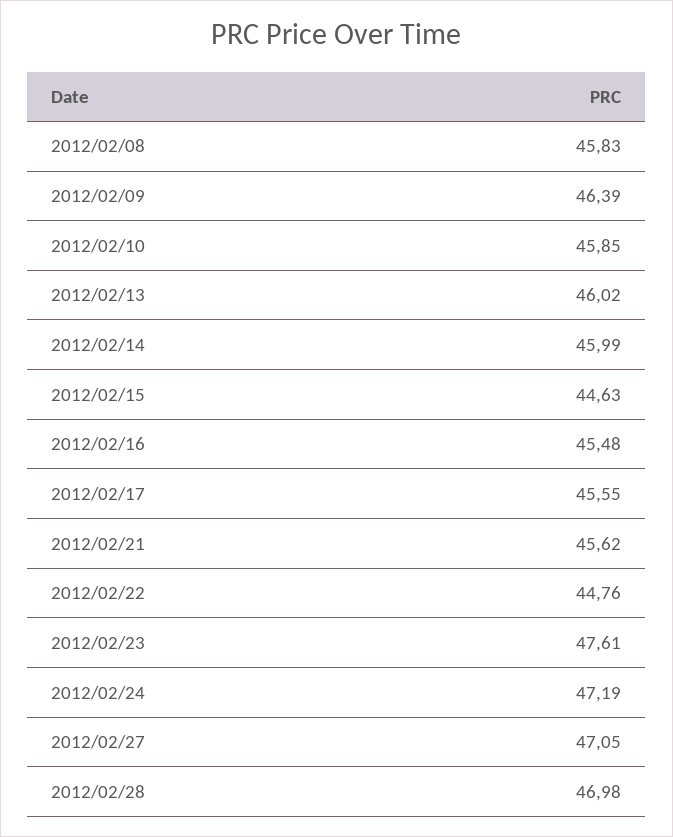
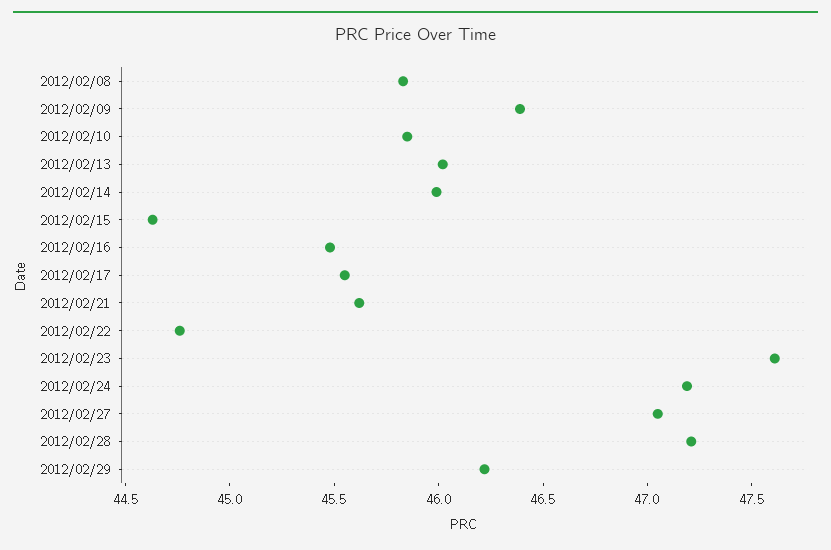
2012/02/28: 46.98 -> 47.2
2012/02/29: none -> 46.2

